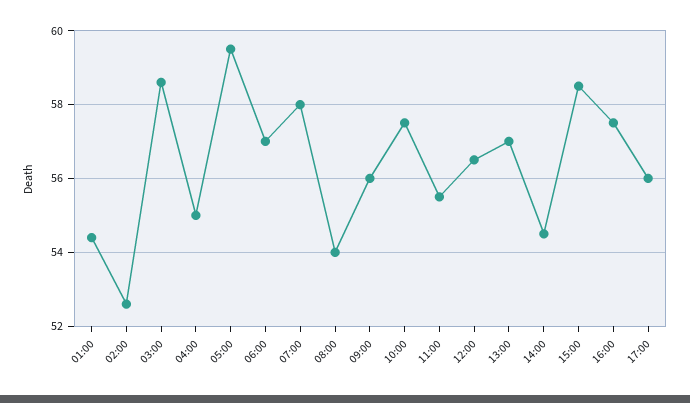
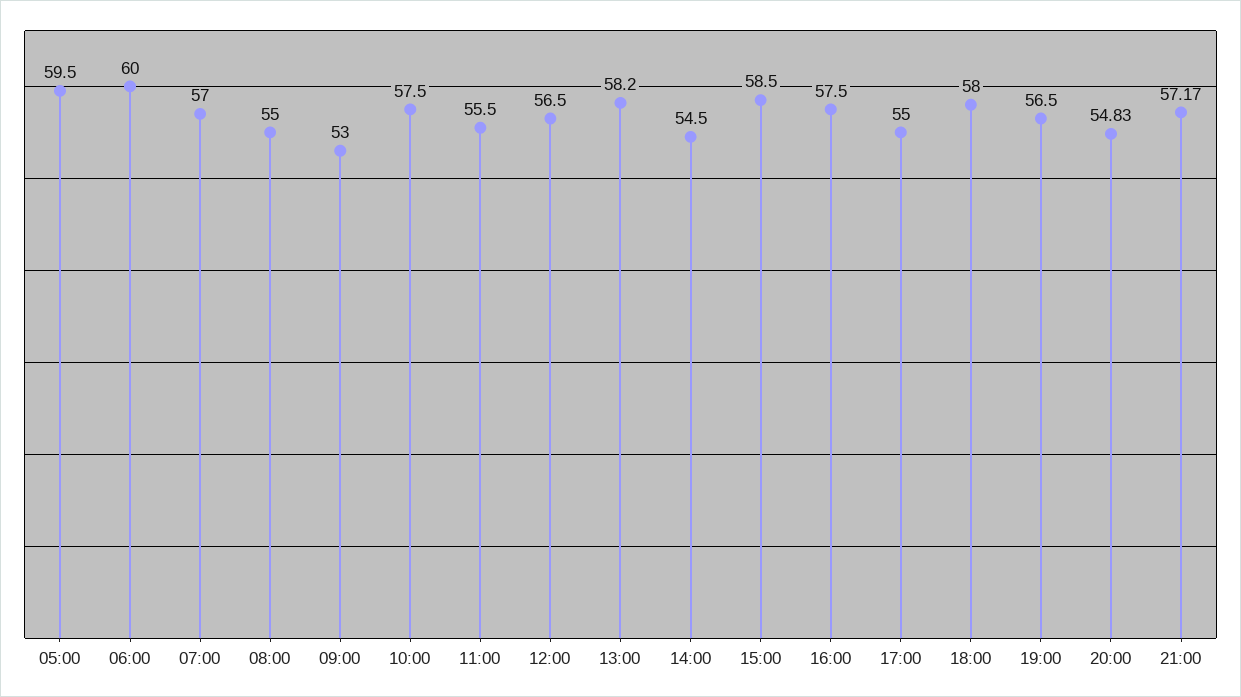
01:00: 54.5 -> none
02:00: 52.5 -> none
03:00: 58.5 -> none
04:00: 55 -> none
06:00: 57 -> 60
07:00: 58 -> 57
08:00: 54 -> 55
09:00: 56 -> 53
13:00: 57 -> 58.2
17:00: 56 -> 55
18:00: none -> 58
19:00: none -> 56.5
20:00: none -> 54.83
21:00: none -> 57.17

